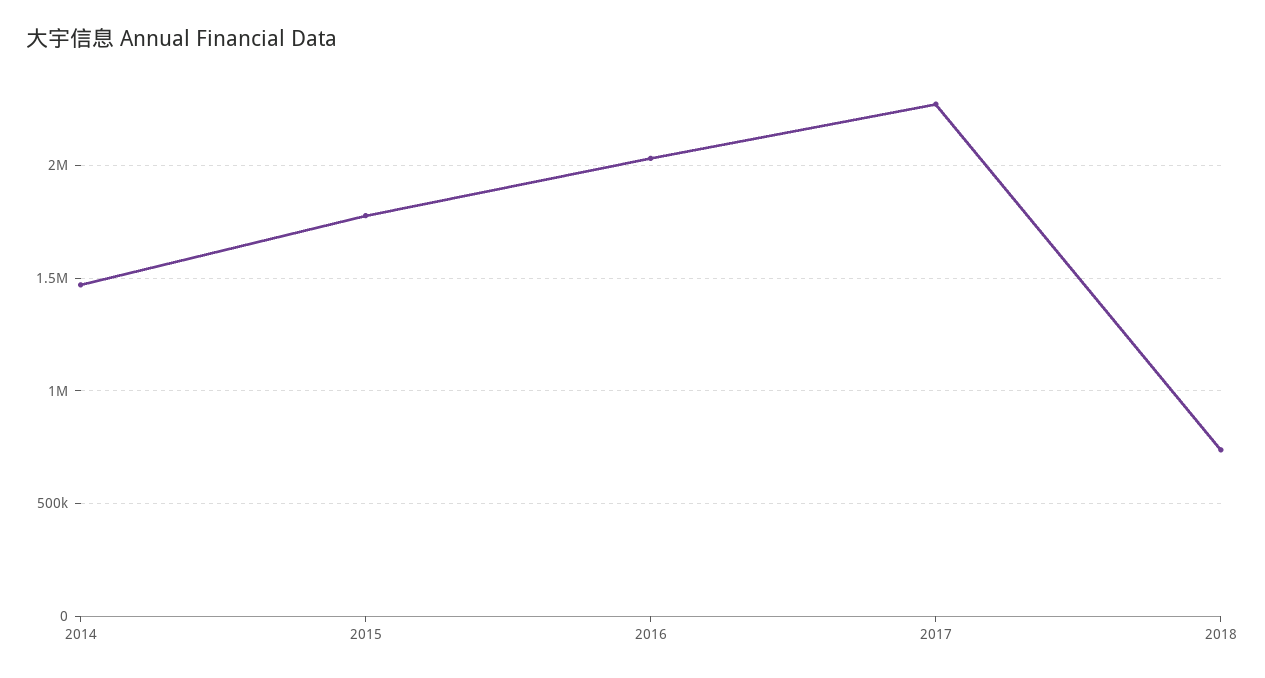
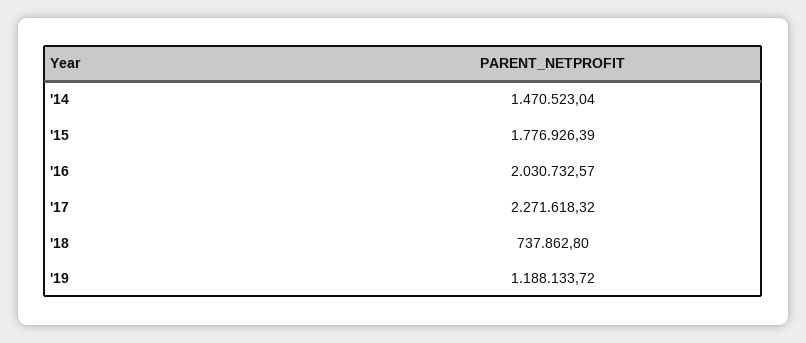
'19: none -> 1188133.72

